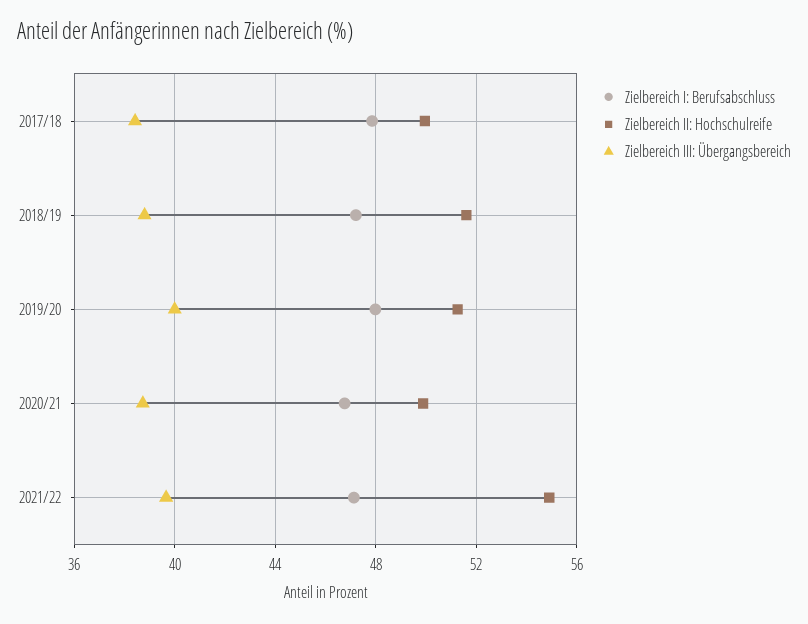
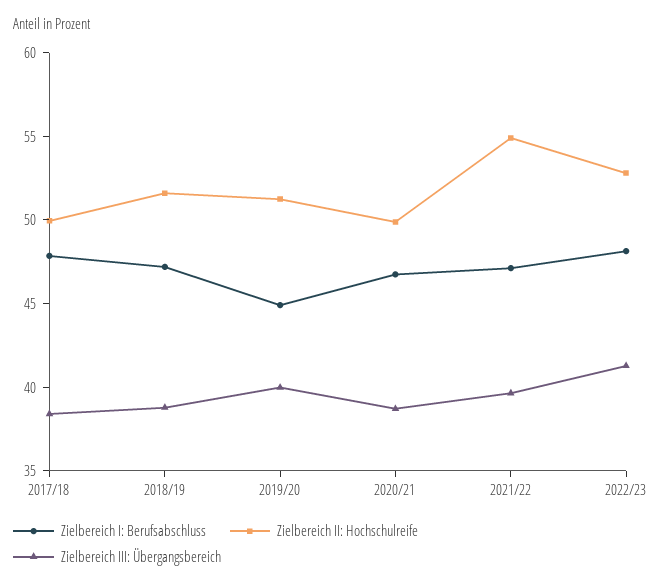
Zielbereich I: Berufsabschluss, 2019/20: 48 -> 45
Zielbereich I: Berufsabschluss, 2022/23: none -> 48
Zielbereich II: Hochschulreife, 2022/23: none -> 53
Zielbereich III: Übergangsbereich, 2022/23: none -> 41

